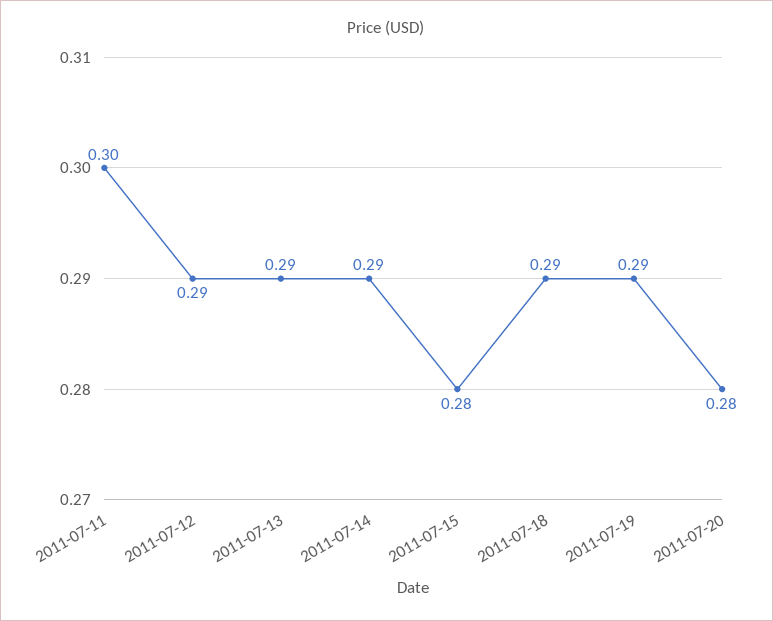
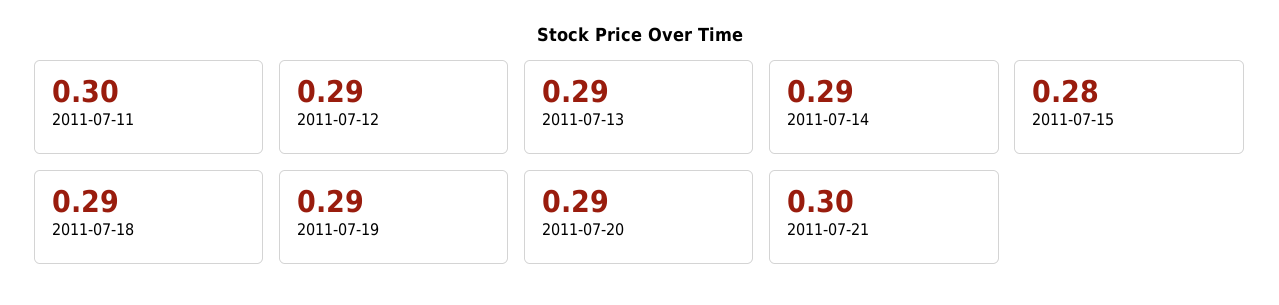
2011-07-20: 0.28 -> 0.29
2011-07-21: none -> 0.3

